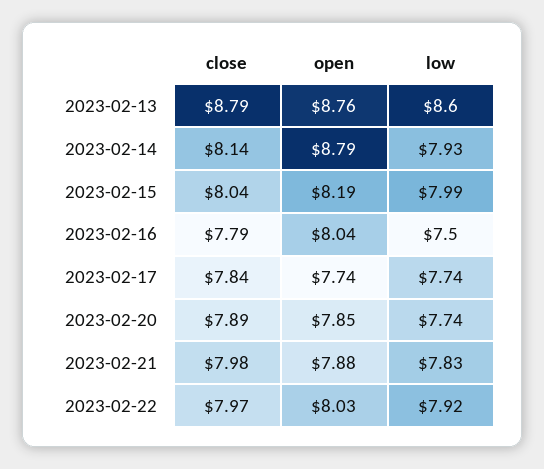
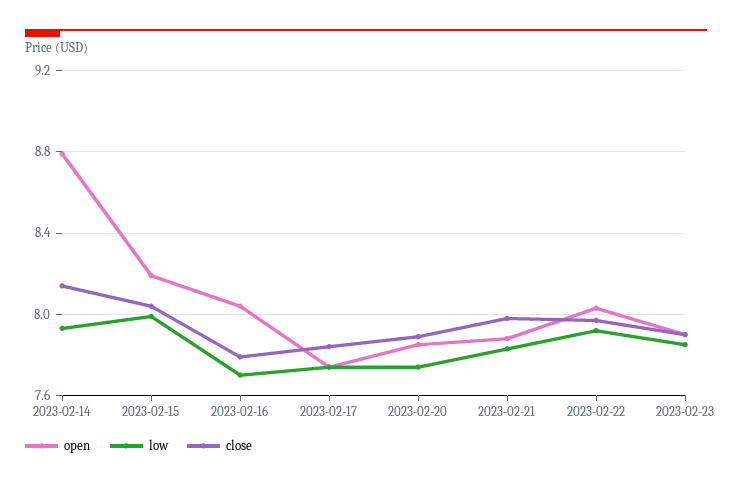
close, 2023-02-13: 8.79 -> none
open, 2023-02-13: 8.76 -> none
low, 2023-02-13: 8.6 -> none
low, 2023-02-16: 7.5 -> 7.7
open, 2023-02-23: none -> 7.9
low, 2023-02-23: none -> 7.85
close, 2023-02-23: none -> 7.9

